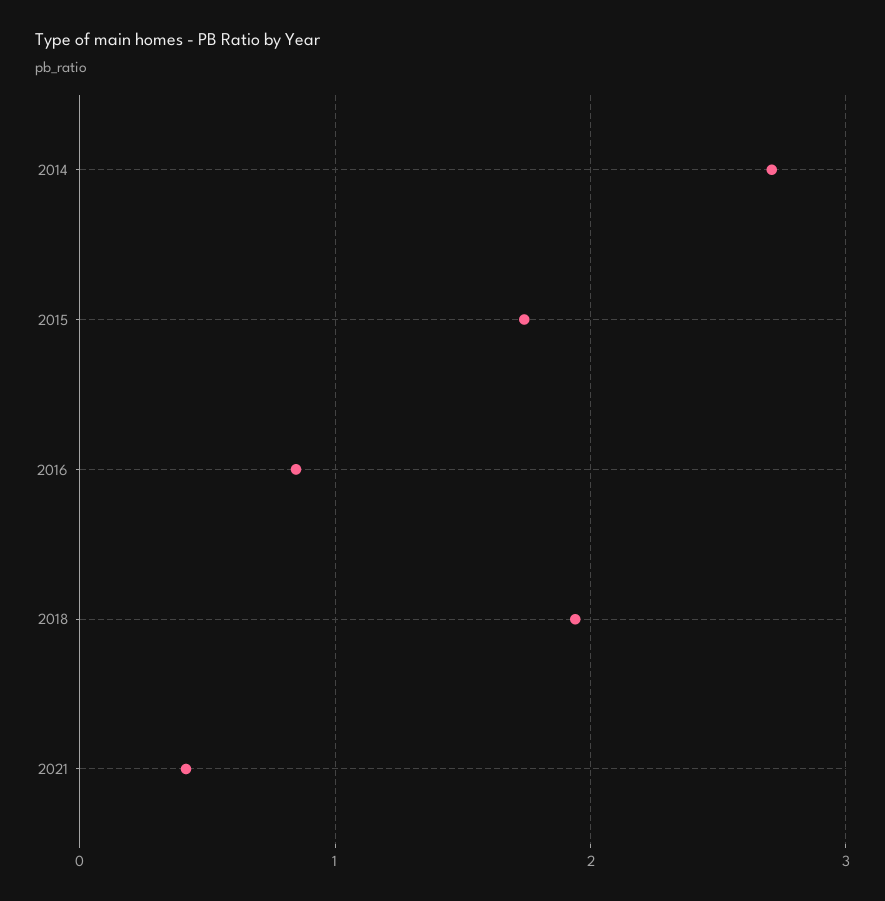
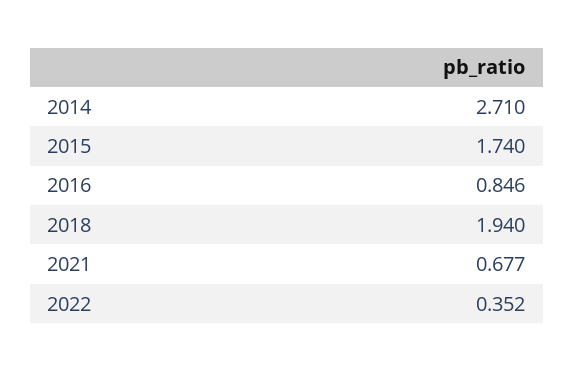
2021: 0.4 -> 0.677
2022: none -> 0.352

